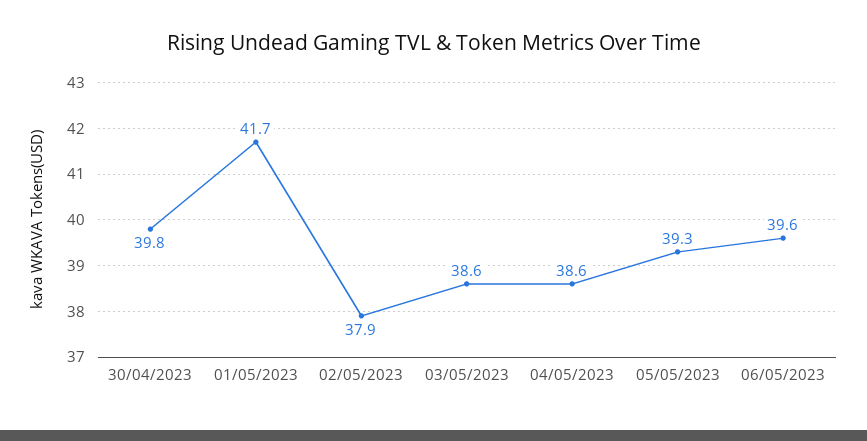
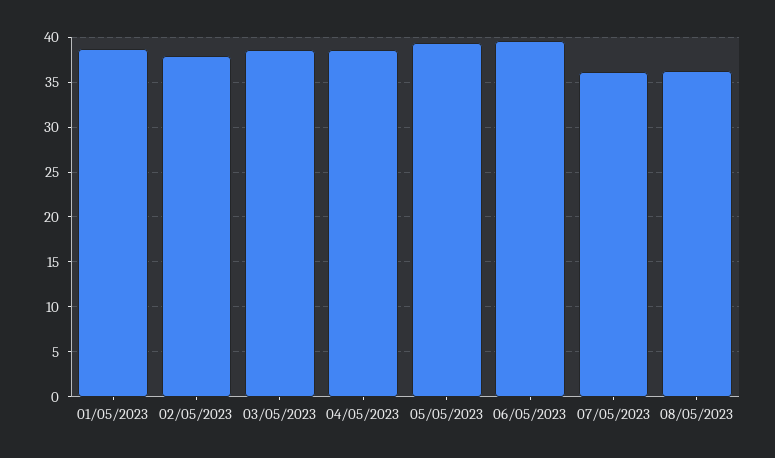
30/04/2023: 39.8 -> none
01/05/2023: 41.7 -> 39
07/05/2023: none -> 36
08/05/2023: none -> 36

